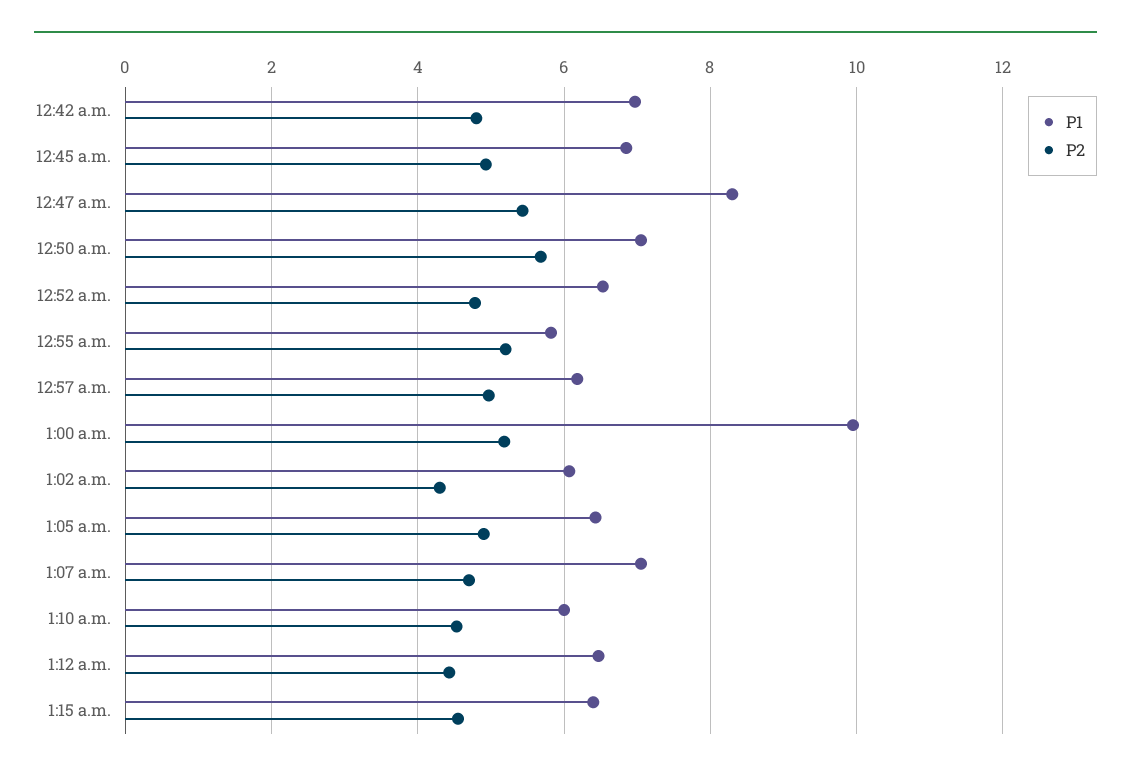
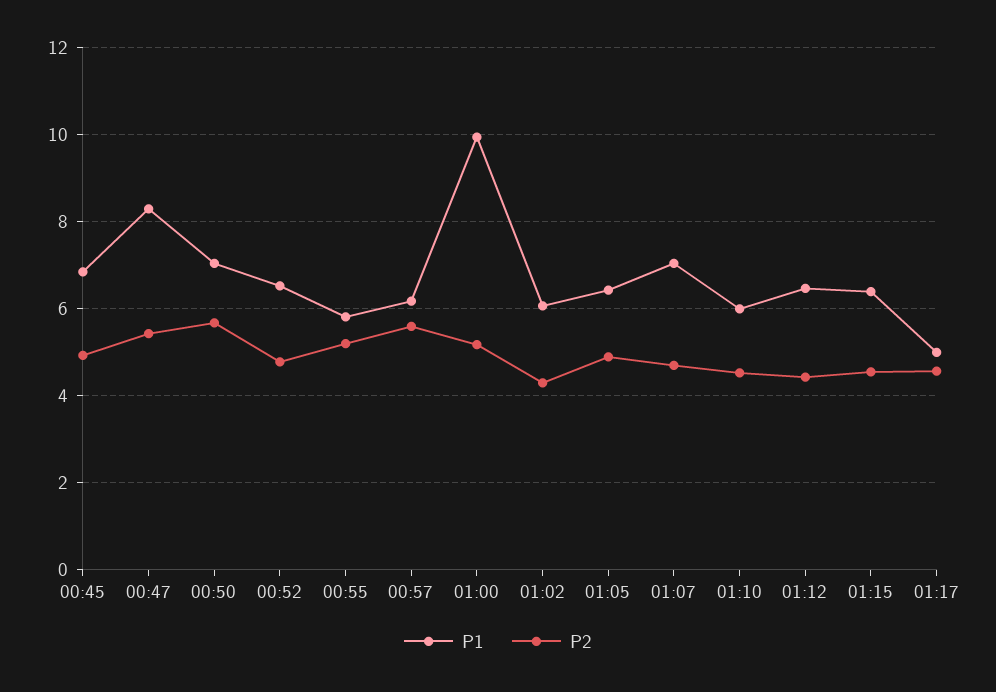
P1, 12:42 a.m.: 7 -> none
P2, 12:42 a.m.: 4.8 -> none
P2, 12:57 a.m.: 5 -> 5.6
P1, 01:17: none -> 5
P2, 01:17: none -> 4.6

